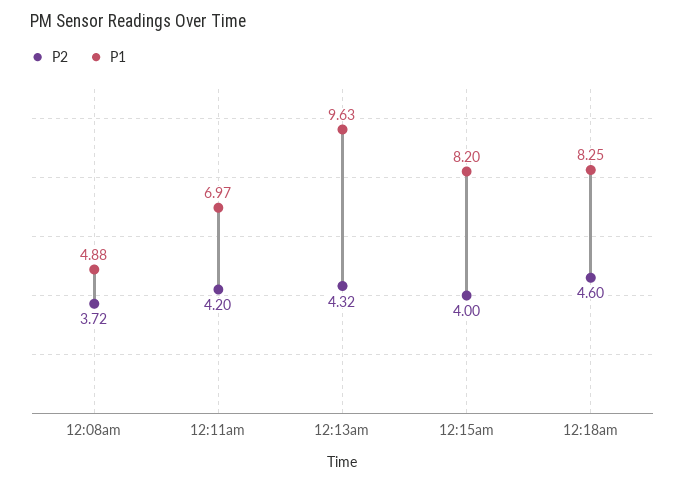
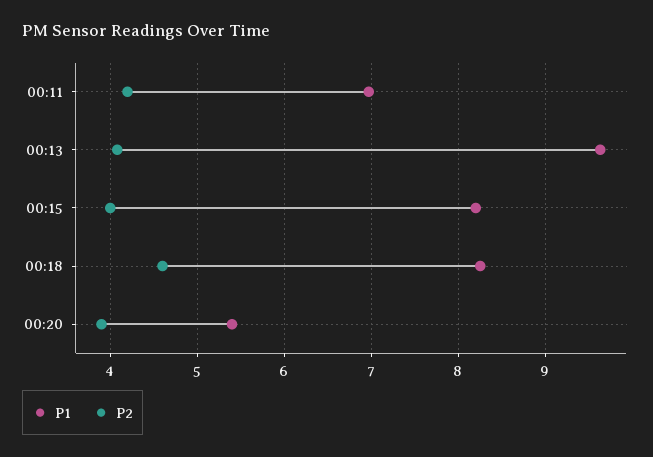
P2, 12:08am: 3.72 -> none
P1, 12:08am: 4.88 -> none
P2, 12:13am: 4.32 -> 4.1
P1, 00:20: none -> 5.4
P2, 00:20: none -> 3.9

